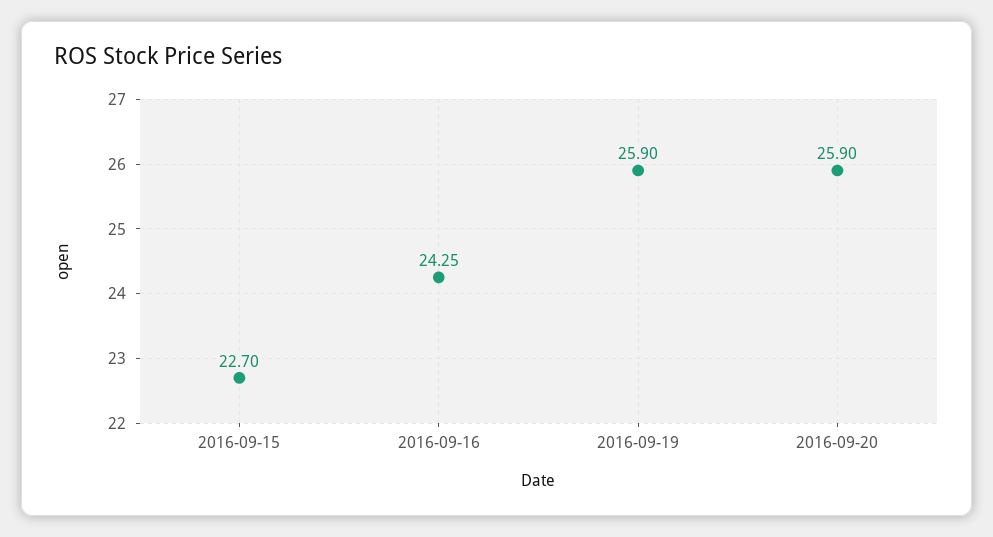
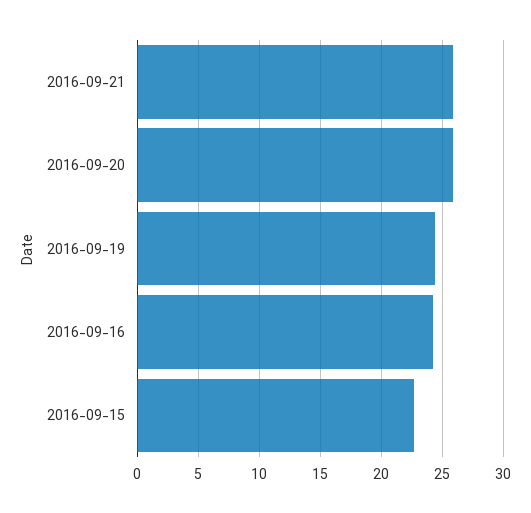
2016-09-19: 25.9 -> 24.5
2016-09-21: none -> 26

